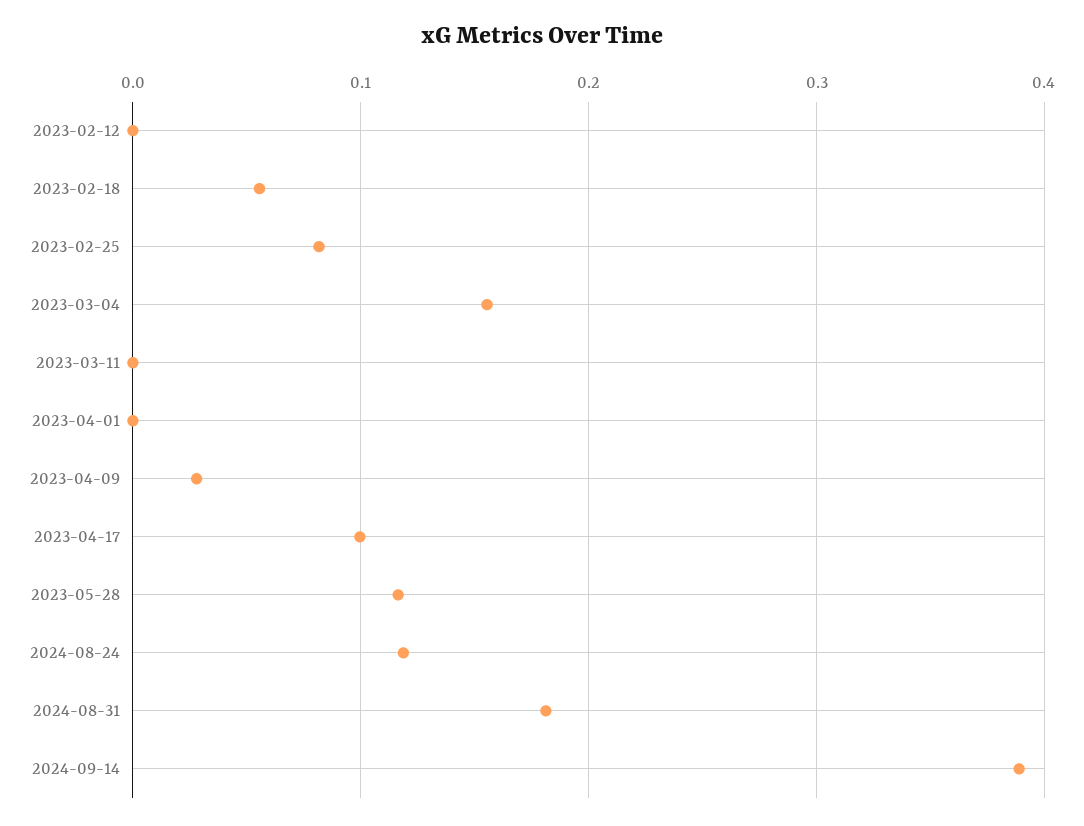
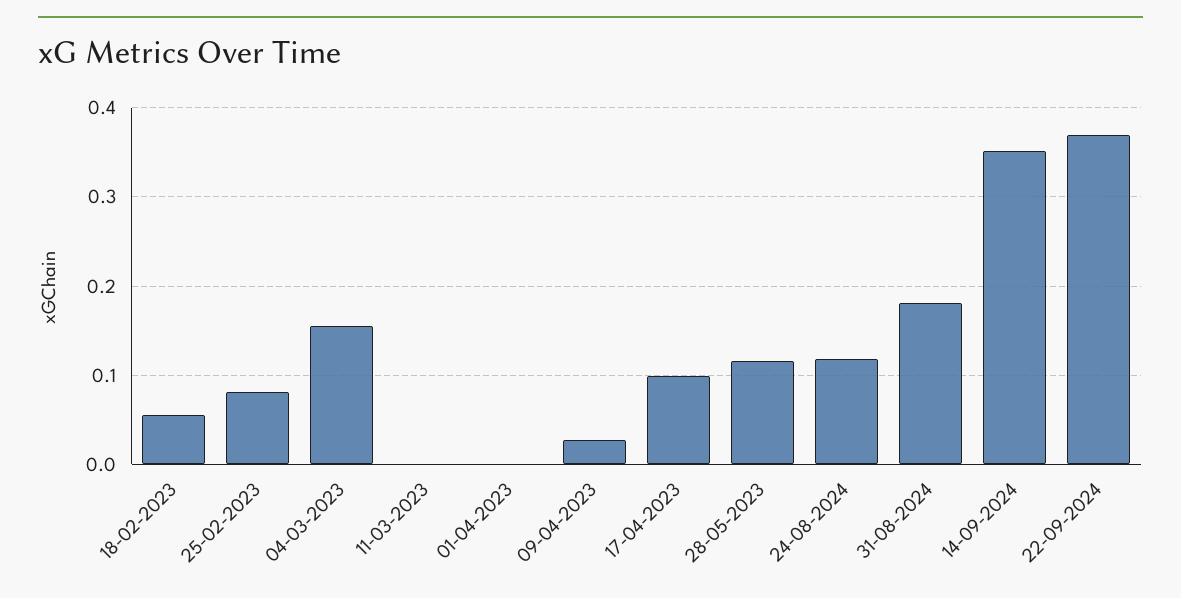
2023-02-12: 0 -> none
2024-09-14: 0.39 -> 0.35
22-09-2024: none -> 0.37

